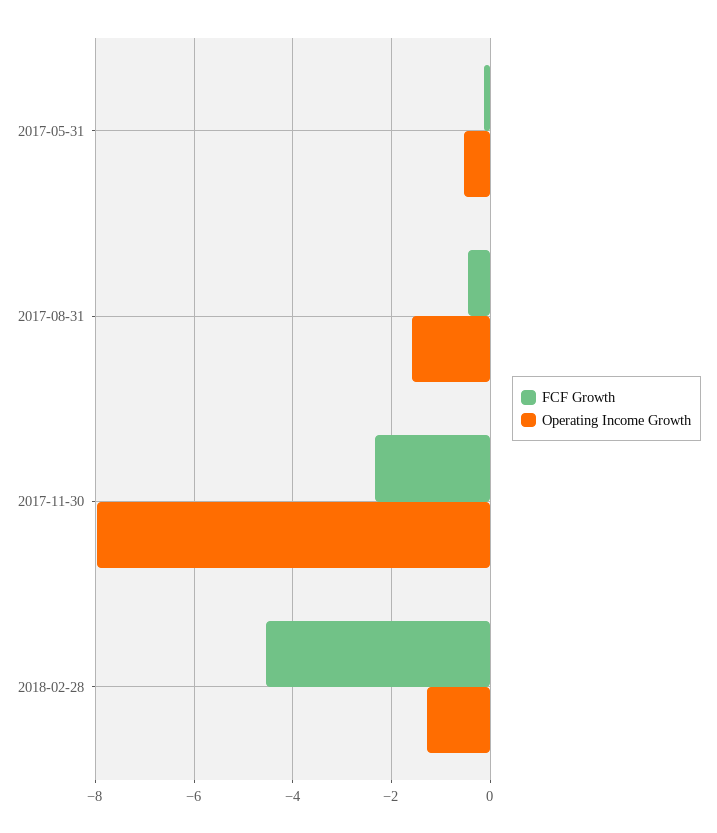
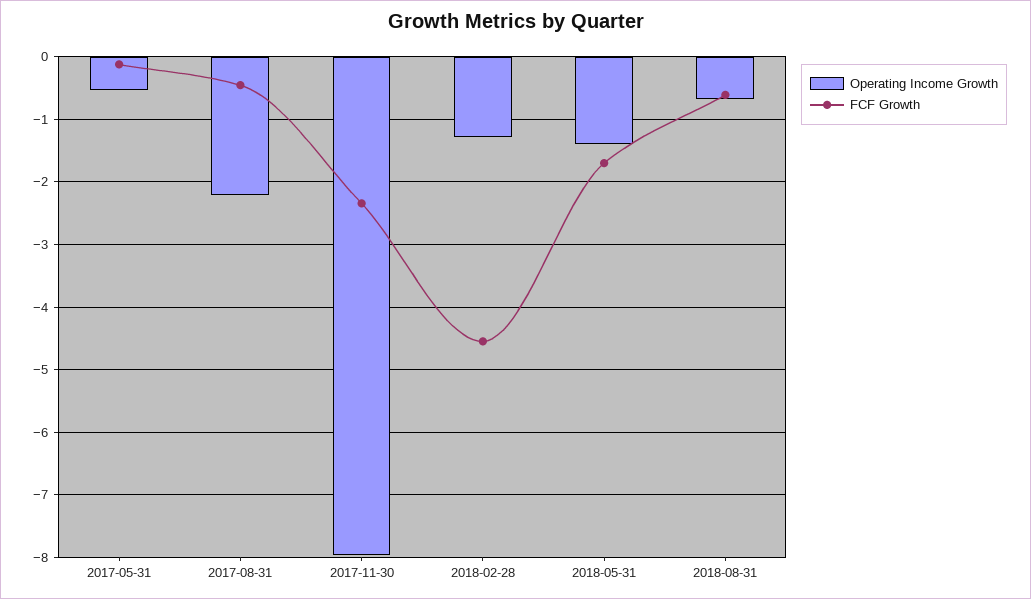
Operating Income Growth, 2017-08-31: -1.6 -> -2.2
Operating Income Growth, 2018-05-31: none -> -1.4
FCF Growth, 2018-05-31: none -> -1.7
Operating Income Growth, 2018-08-31: none -> -0.7
FCF Growth, 2018-08-31: none -> -0.6

